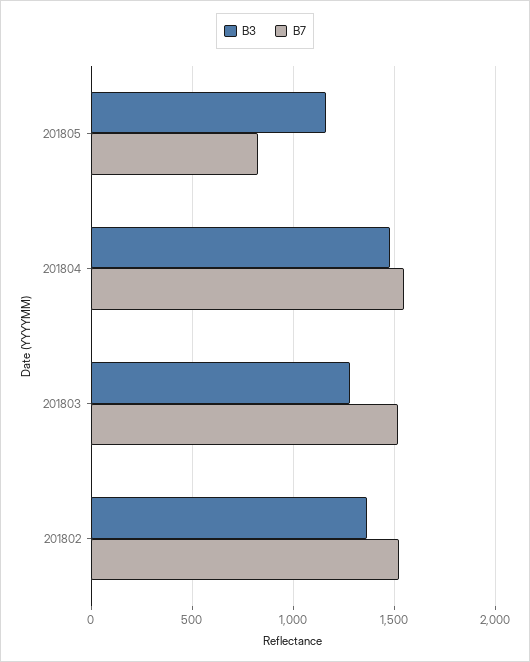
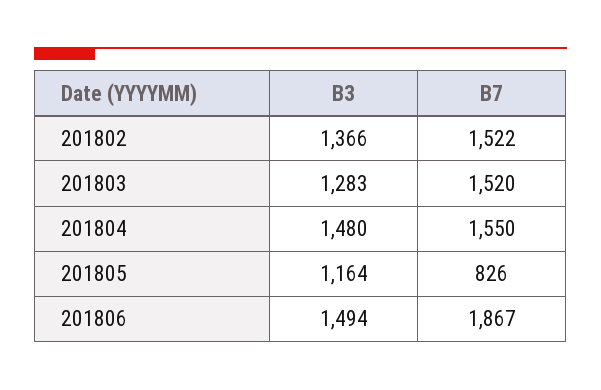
B3, 201806: none -> 1494
B7, 201806: none -> 1867

